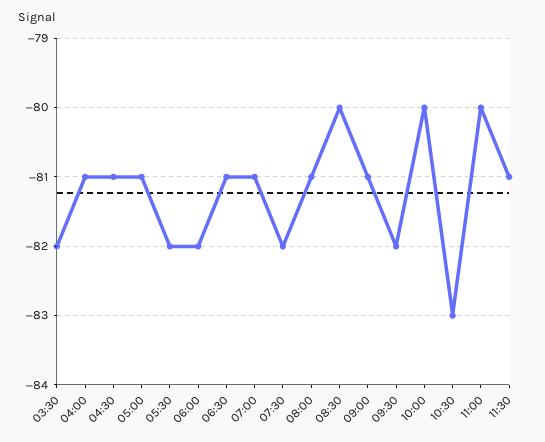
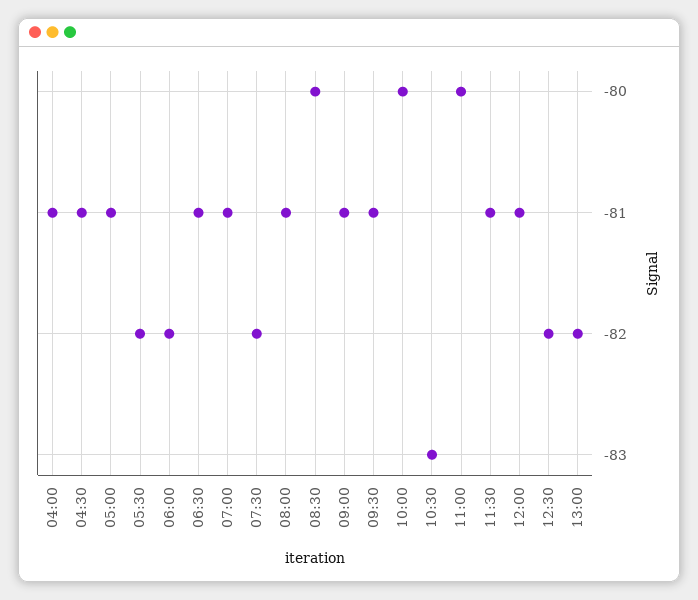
03:30: -82 -> none
09:30: -82 -> -81
12:00: none -> -81
12:30: none -> -82
13:00: none -> -82

